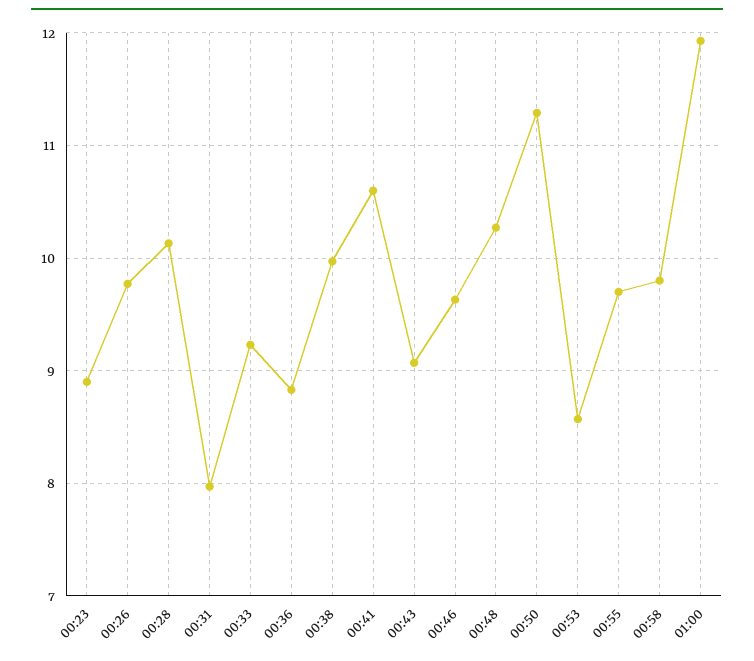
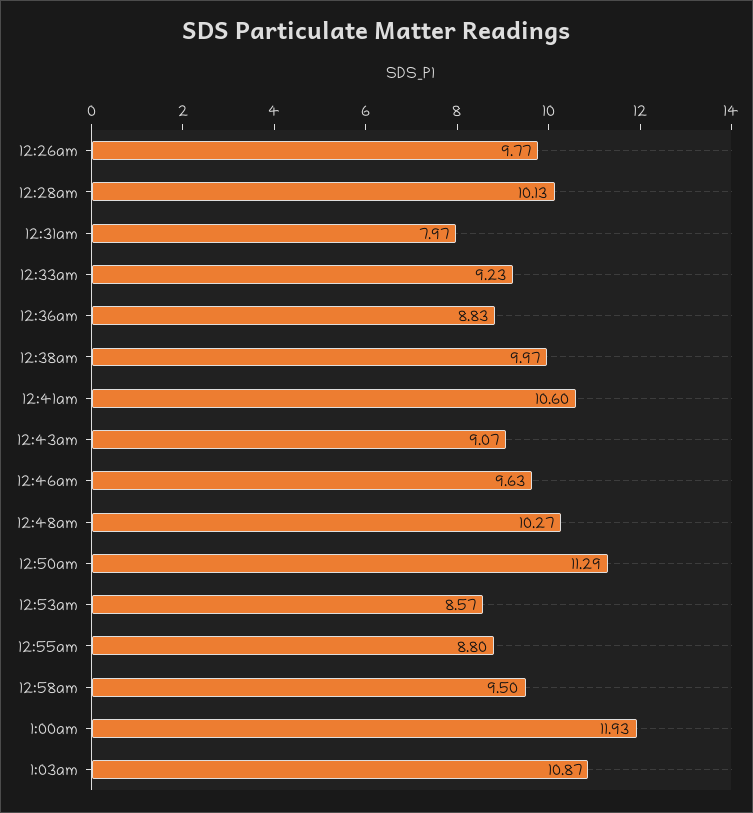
00:23: 8.9 -> none
00:55: 9.7 -> 8.8
00:58: 9.8 -> 9.5
1:03am: none -> 10.87

